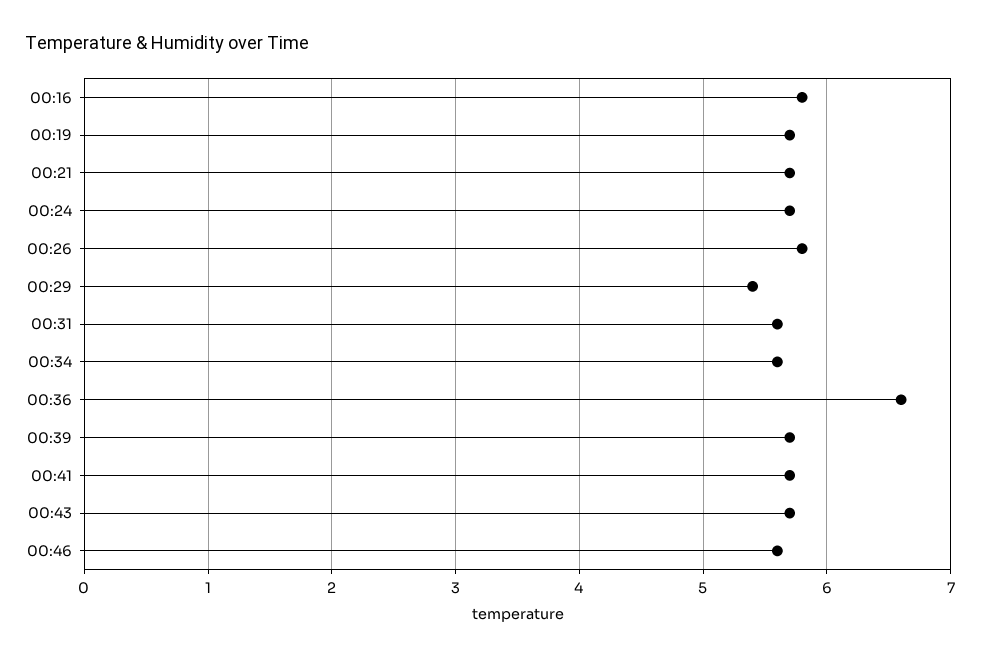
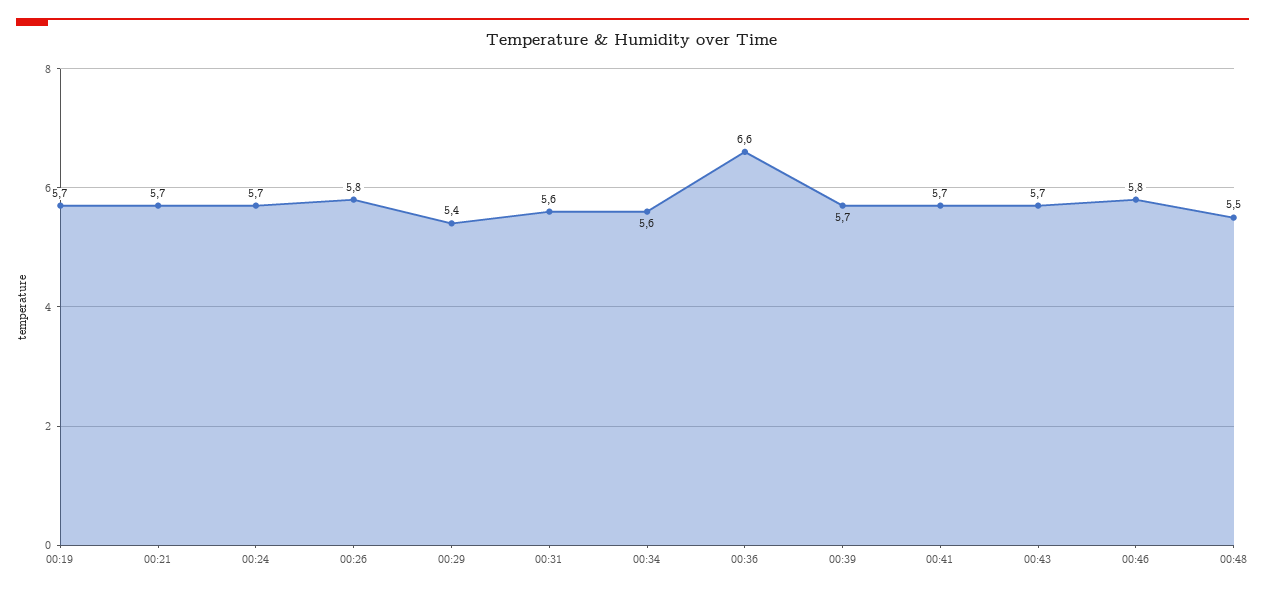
00:16: 5.8 -> none
00:46: 5.6 -> 5.8
00:48: none -> 5.5

